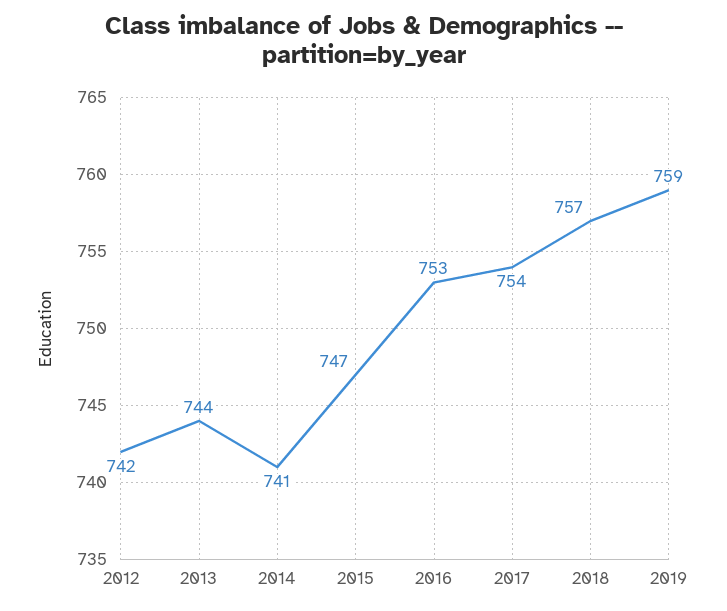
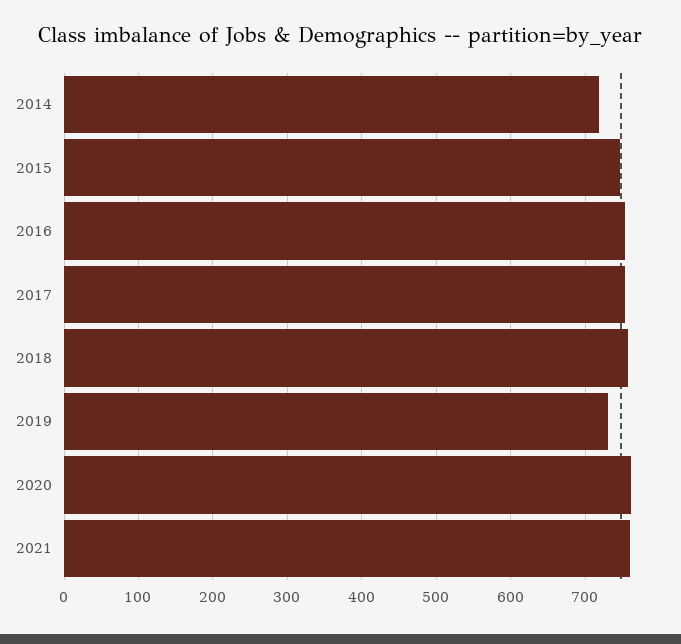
2012: 742 -> none
2013: 744 -> none
2014: 741 -> 720
2019: 759 -> 730
2020: none -> 760
2021: none -> 760

